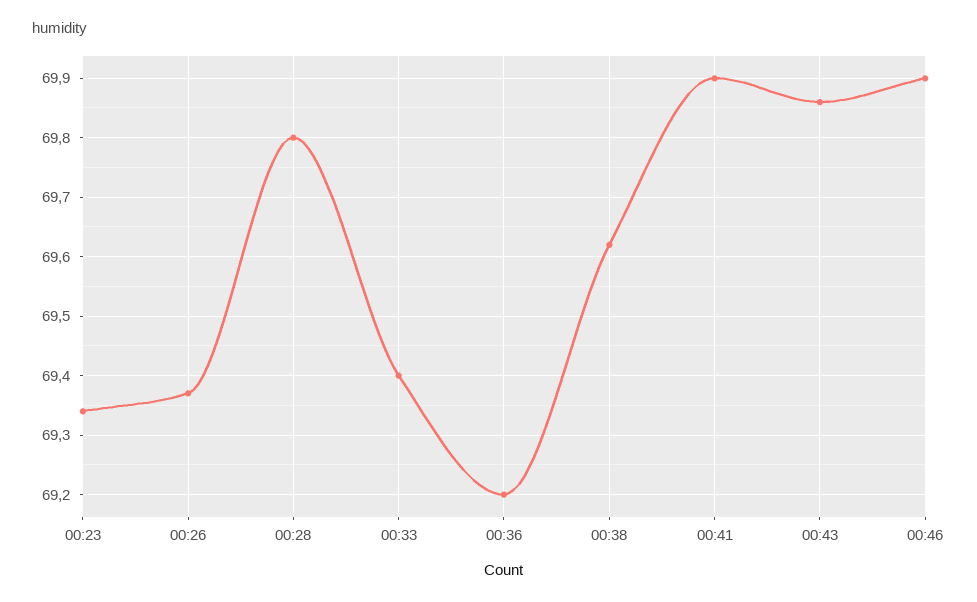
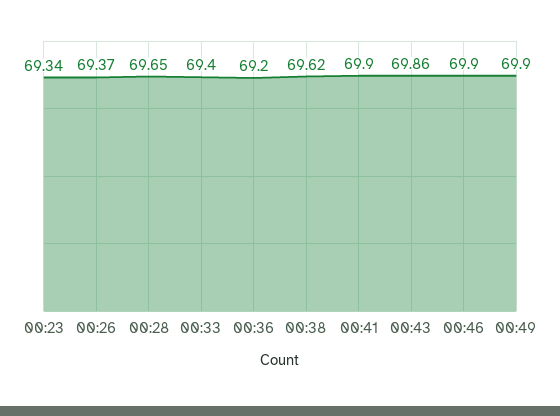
00:28: 69.8 -> 69.65
00:49: none -> 69.9

